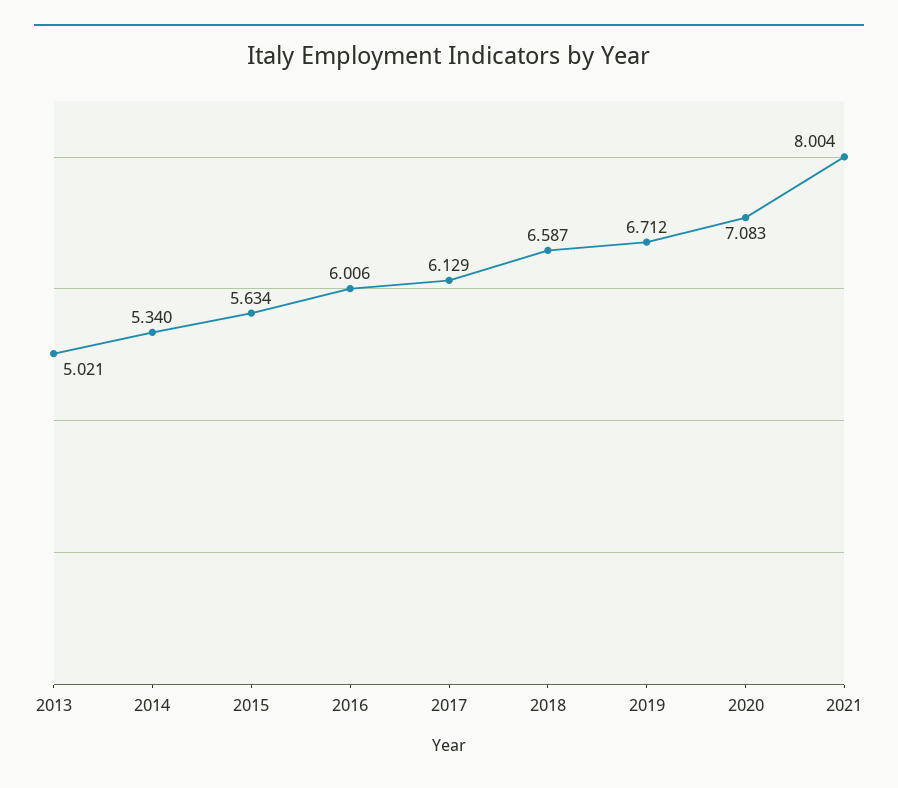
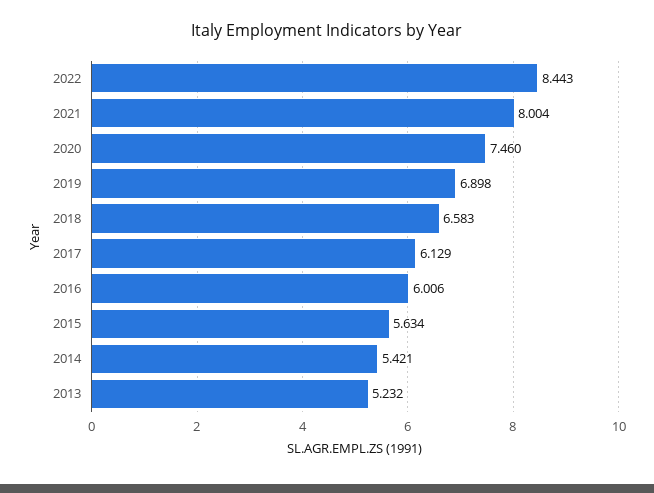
2013: 5.021 -> 5.232
2014: 5.34 -> 5.421
2018: 6.587 -> 6.583
2019: 6.712 -> 6.898
2020: 7.083 -> 7.46
2022: none -> 8.443

